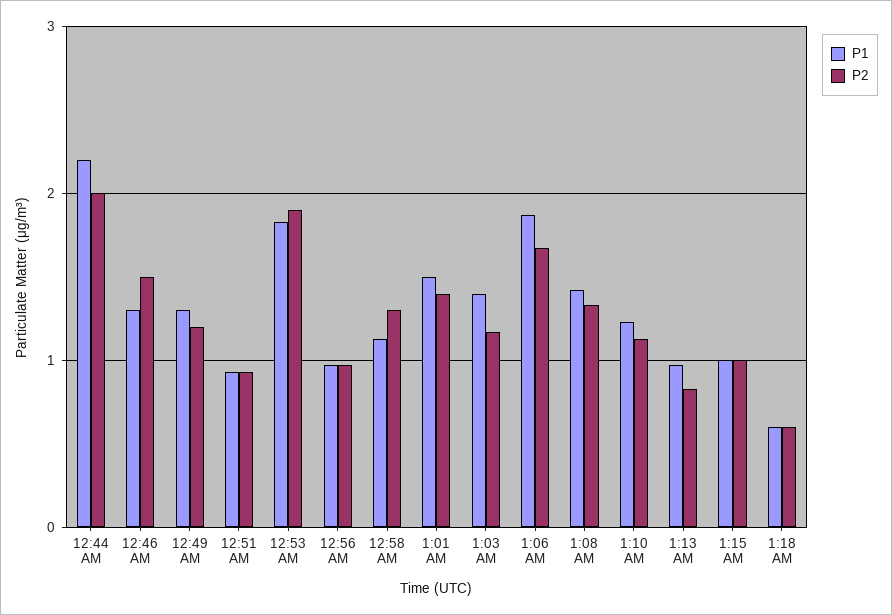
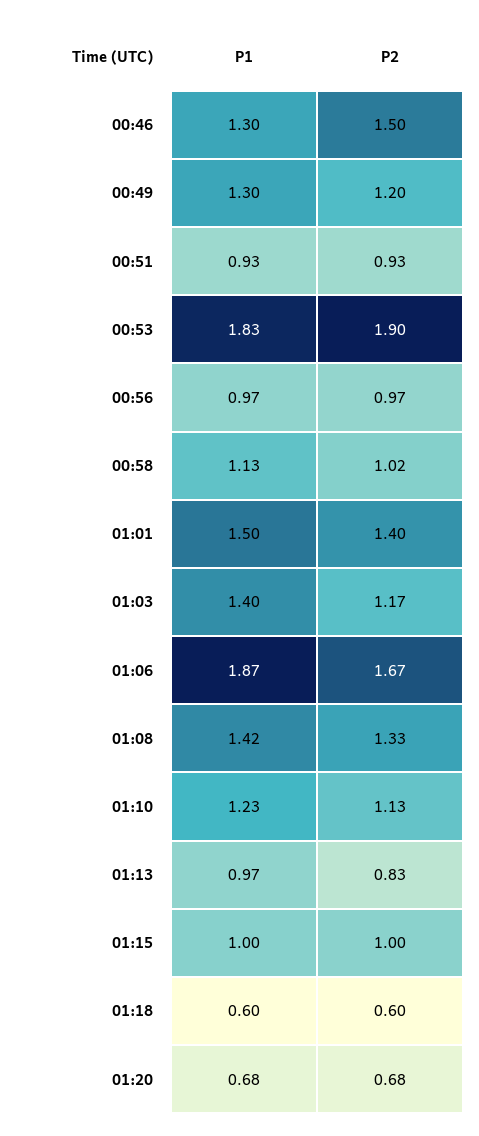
P1, 12:44 AM: 2.2 -> none
P2, 12:44 AM: 2 -> none
P2, 12:58 AM: 1.3 -> 1.02
P1, 01:20: none -> 0.68
P2, 01:20: none -> 0.68

